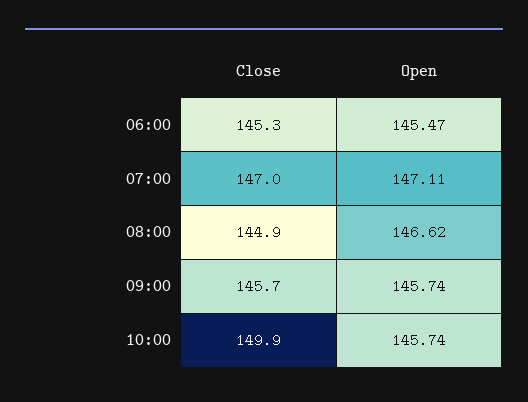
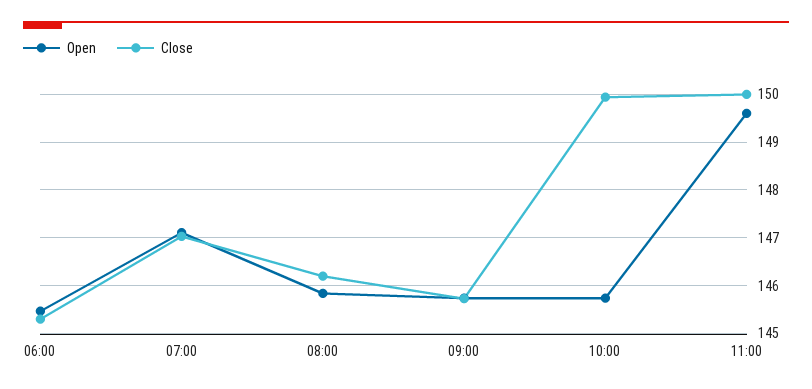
Close, 08:00: 144.9 -> 146.2
Open, 08:00: 146.62 -> 145.8
Open, 11:00: none -> 149.6
Close, 11:00: none -> 150

